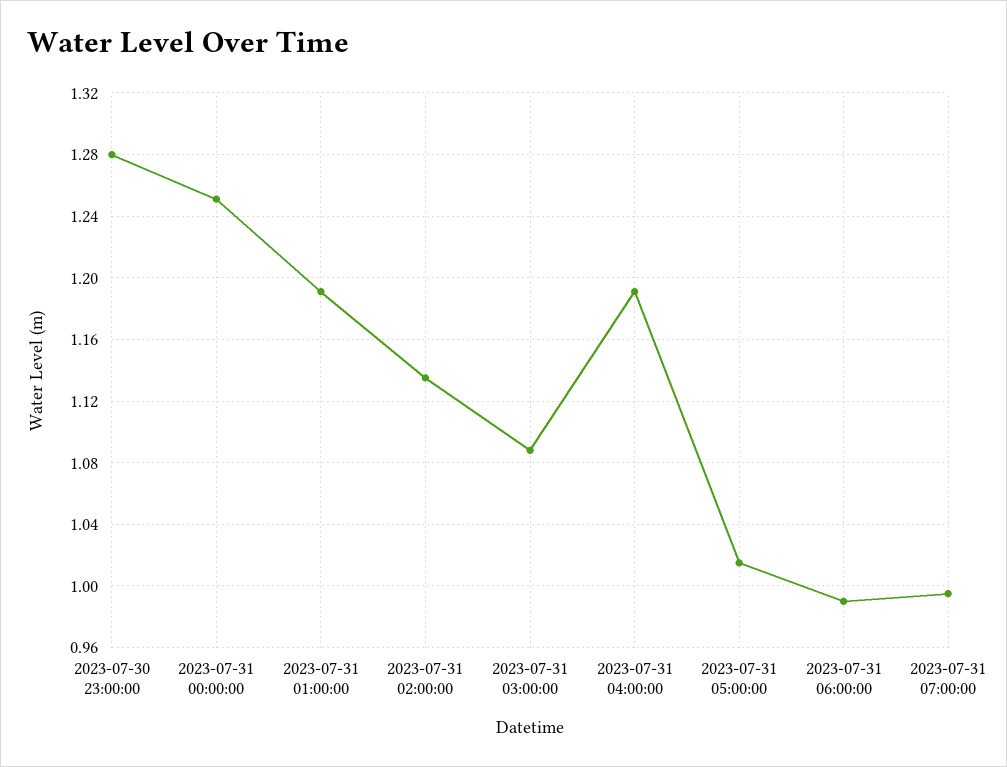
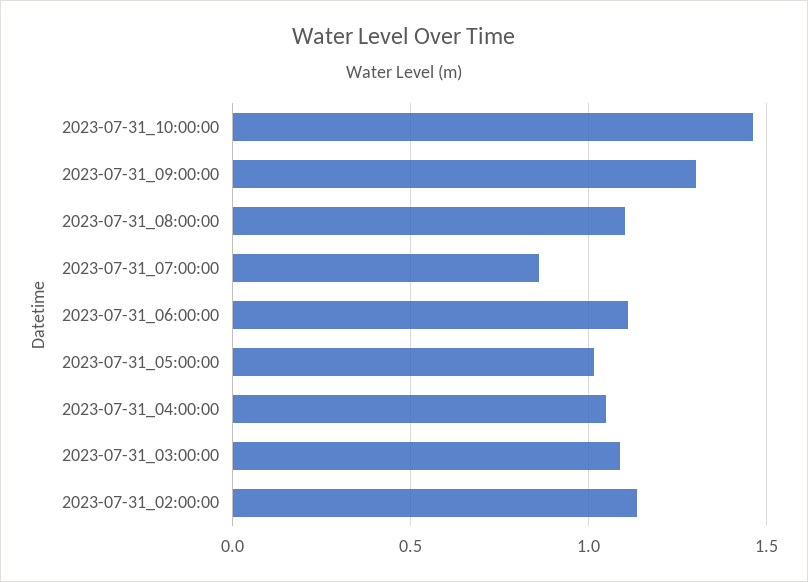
2023-07-30 23:00:00: 1.28 -> none
2023-07-31 00:00:00: 1.25 -> none
2023-07-31 01:00:00: 1.19 -> none
2023-07-31 04:00:00: 1.19 -> 1.05
2023-07-31 06:00:00: 0.99 -> 1.1
2023-07-31 07:00:00: 0.995 -> 0.85
2023-07-31_10:00:00: none -> 1.45
2023-07-31_09:00:00: none -> 1.3
2023-07-31_08:00:00: none -> 1.1

